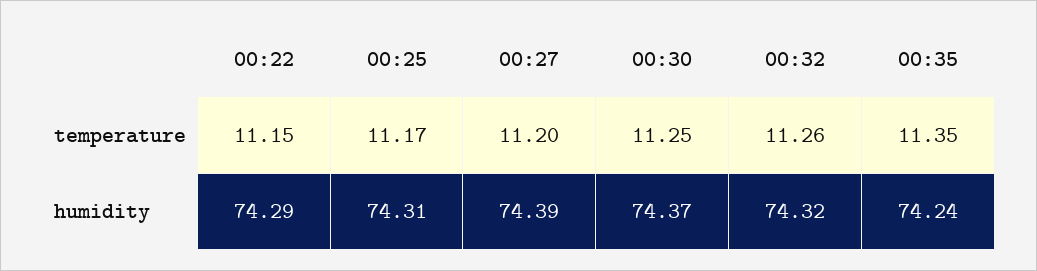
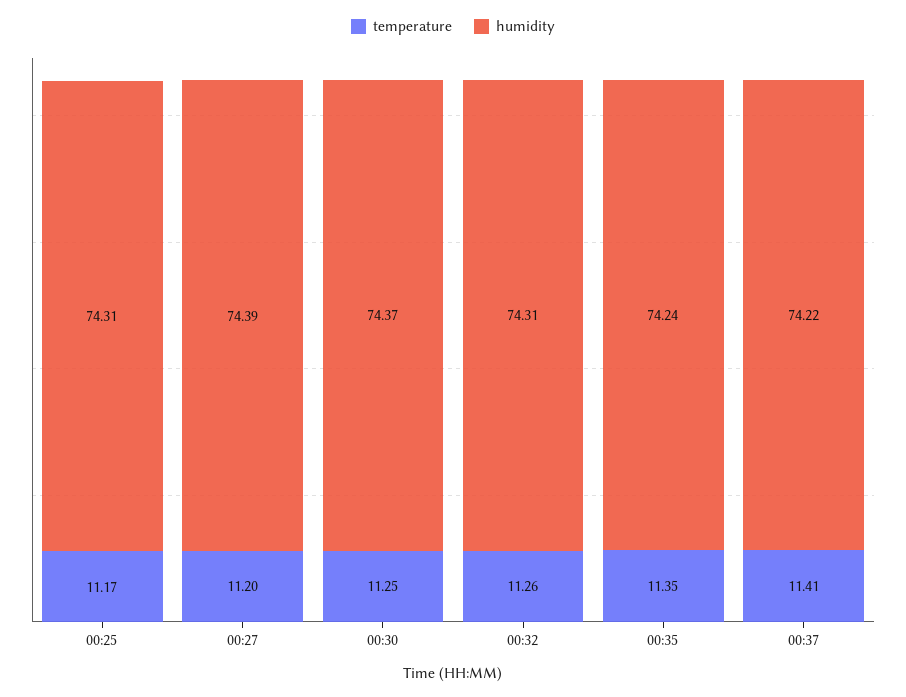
temperature, 00:22: 11.15 -> none
humidity, 00:22: 74.29 -> none
humidity, 00:32: 74.32 -> 74.31
temperature, 00:37: none -> 11.41
humidity, 00:37: none -> 74.22

